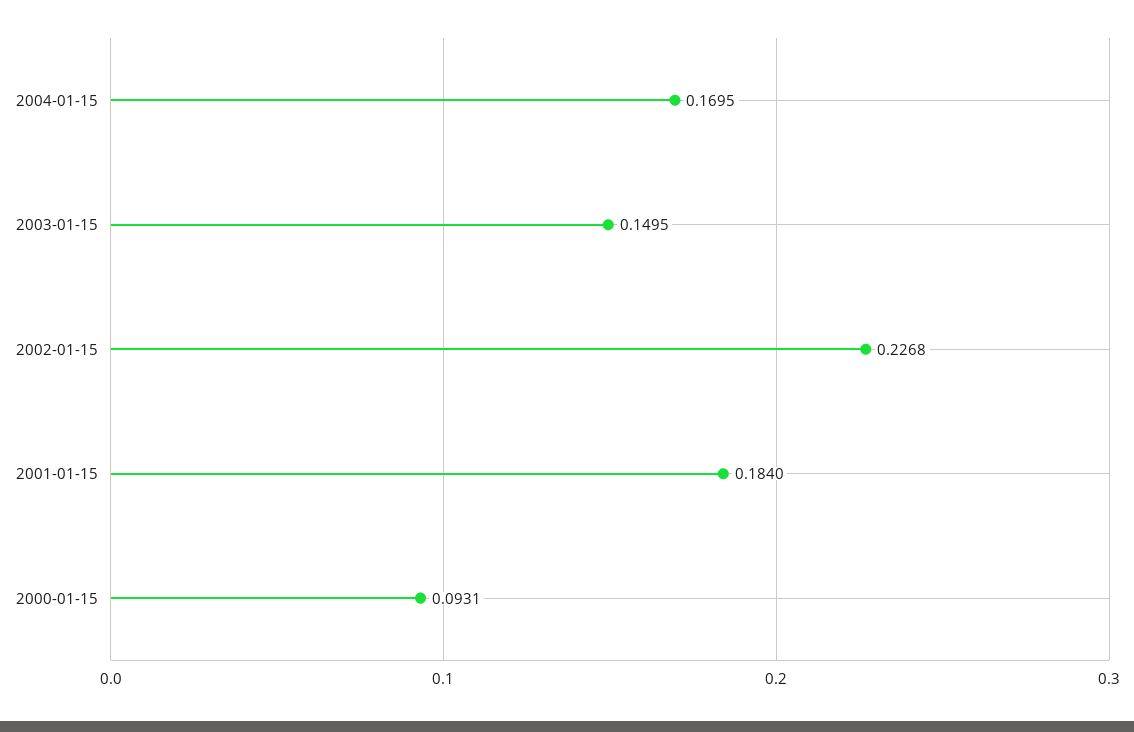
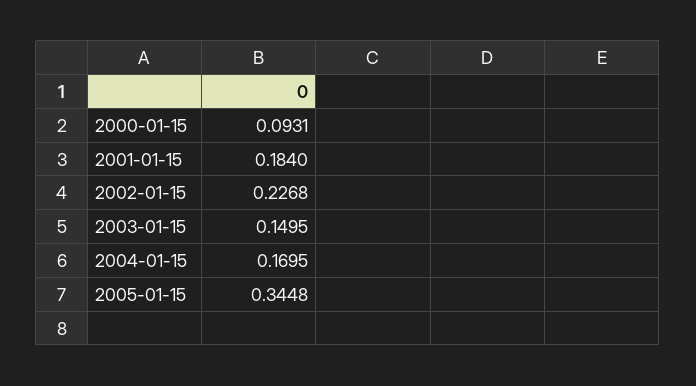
2005-01-15: none -> 0.3448

